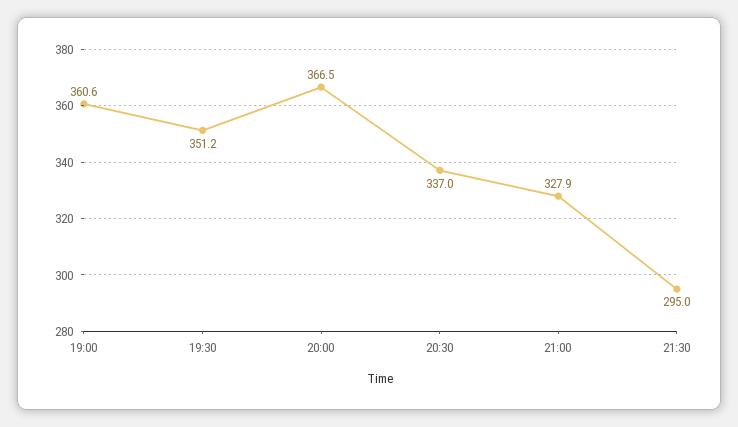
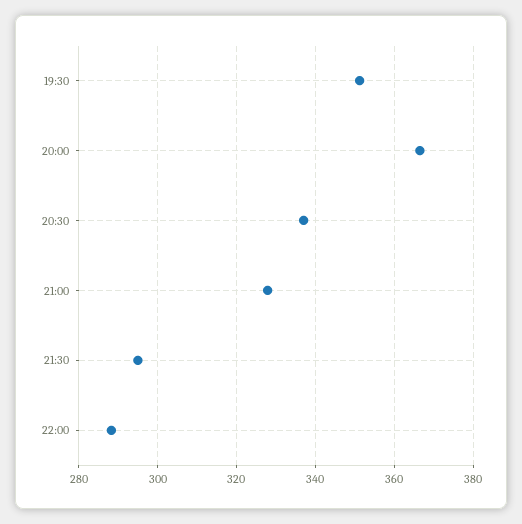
19:00: 360.6 -> none
22:00: none -> 288

